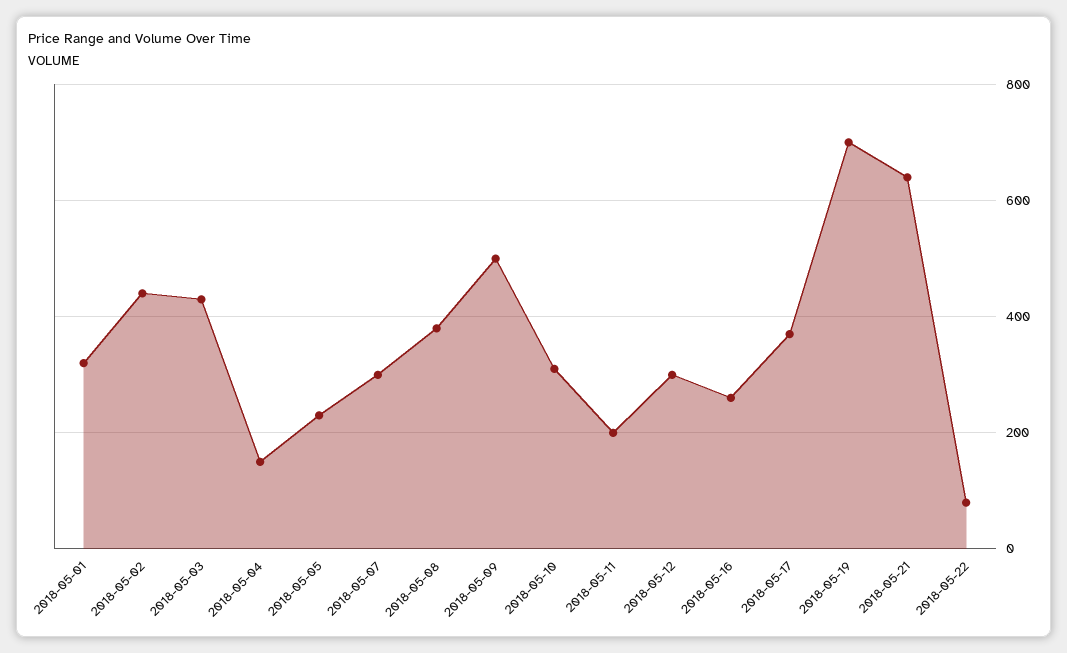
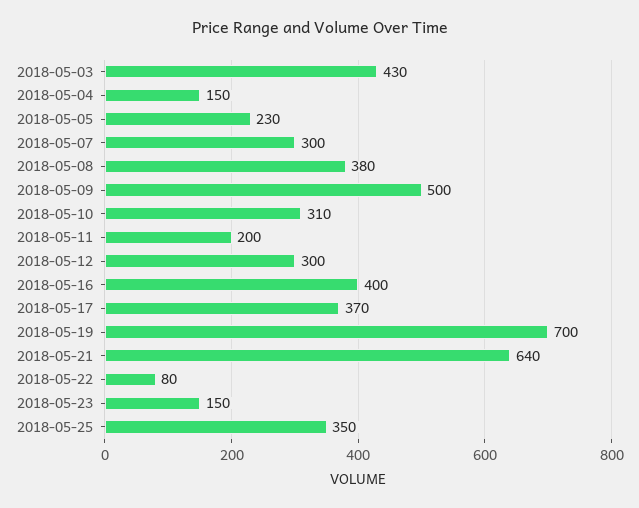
2018-05-01: 320 -> none
2018-05-02: 440 -> none
2018-05-16: 260 -> 400
2018-05-23: none -> 150
2018-05-25: none -> 350

